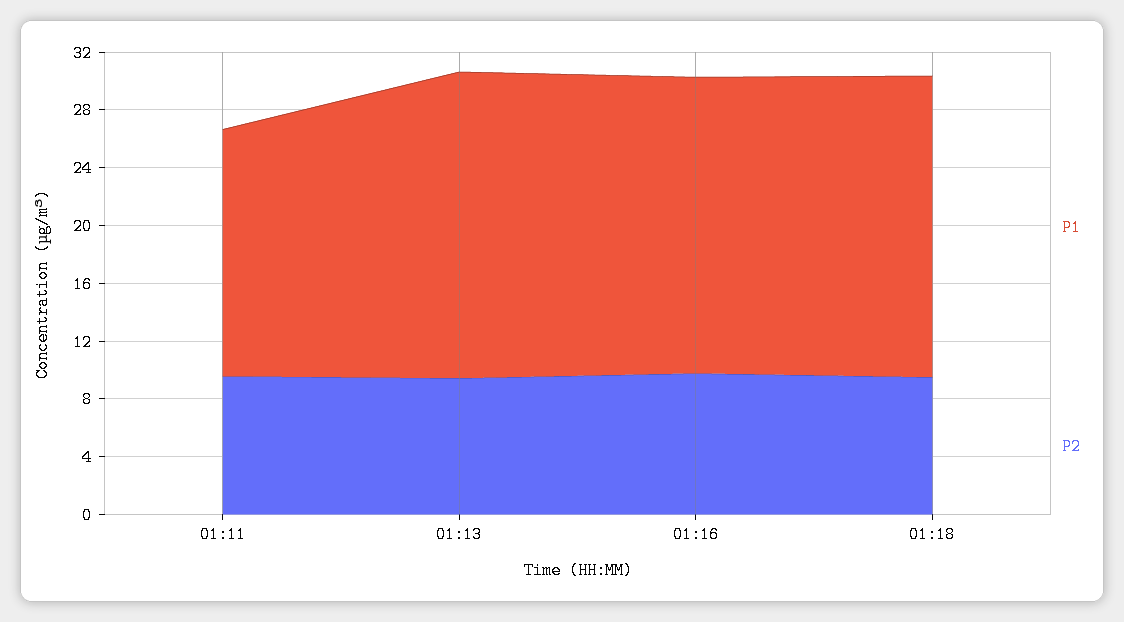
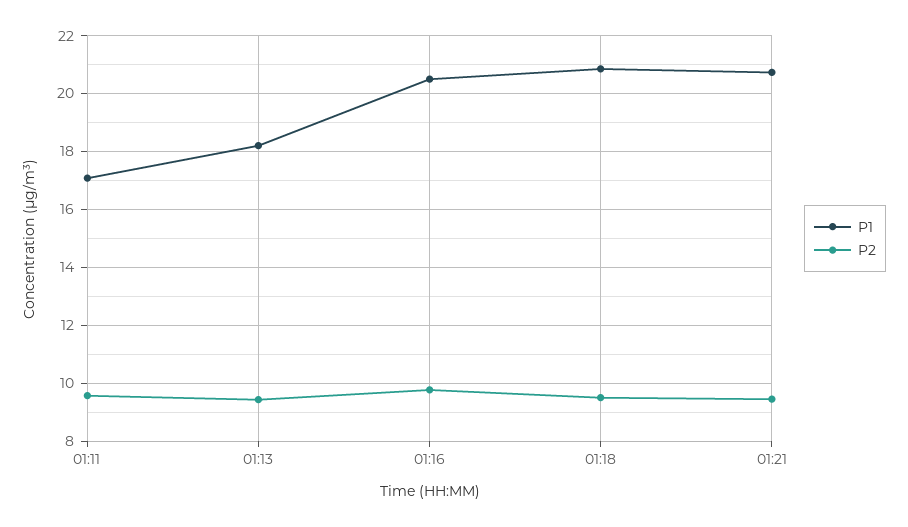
P1, 01:13: 21 -> 18.25
P1, 01:21: none -> 20.75
P2, 01:21: none -> 9.5

